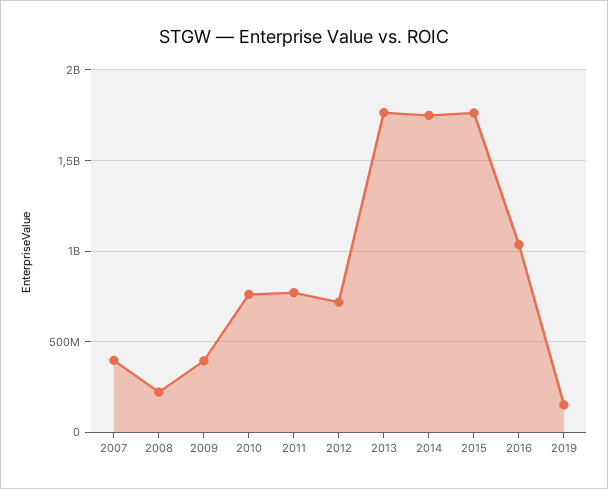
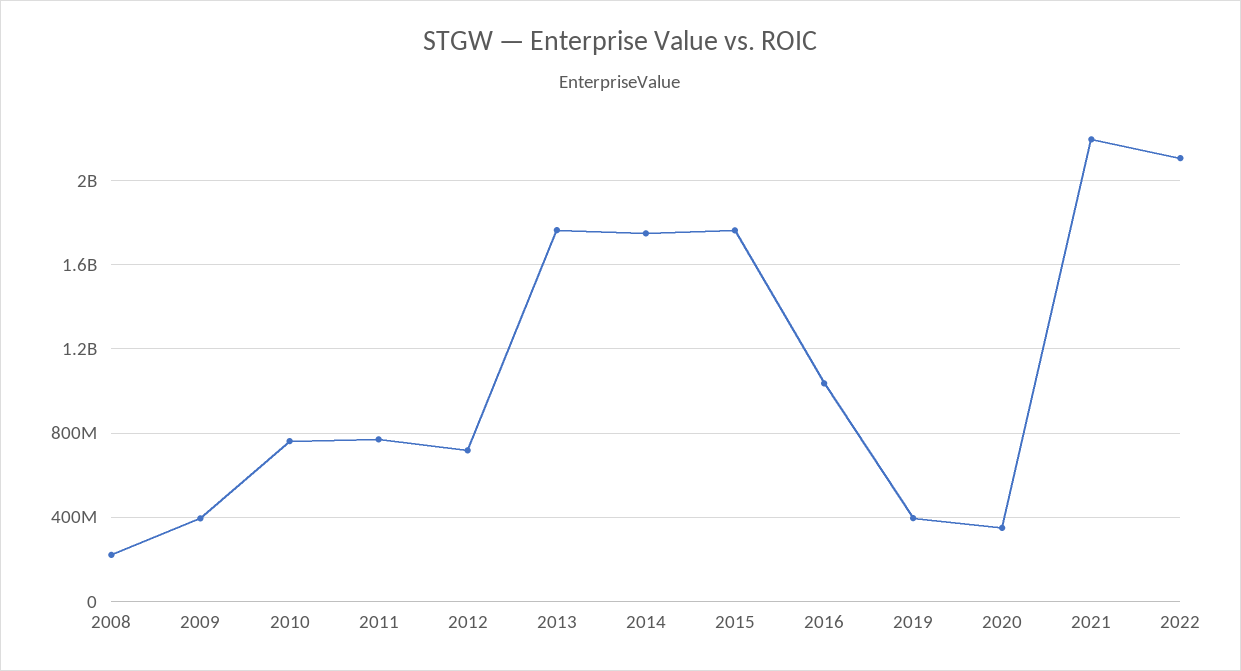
2007: 400000000 -> none
2019: 150000000 -> 400000000
2020: none -> 350000000
2021: none -> 2200000000
2022: none -> 2100000000

